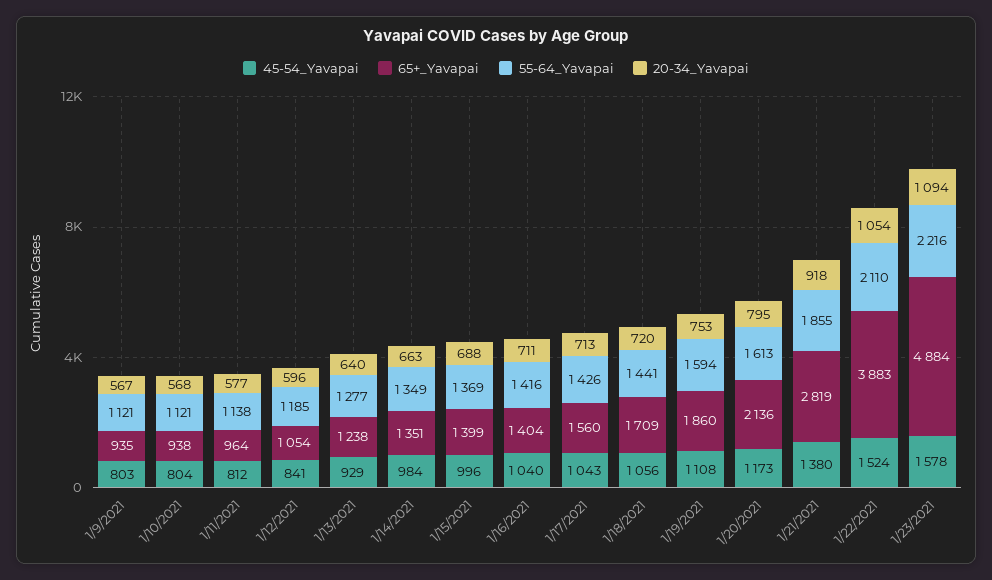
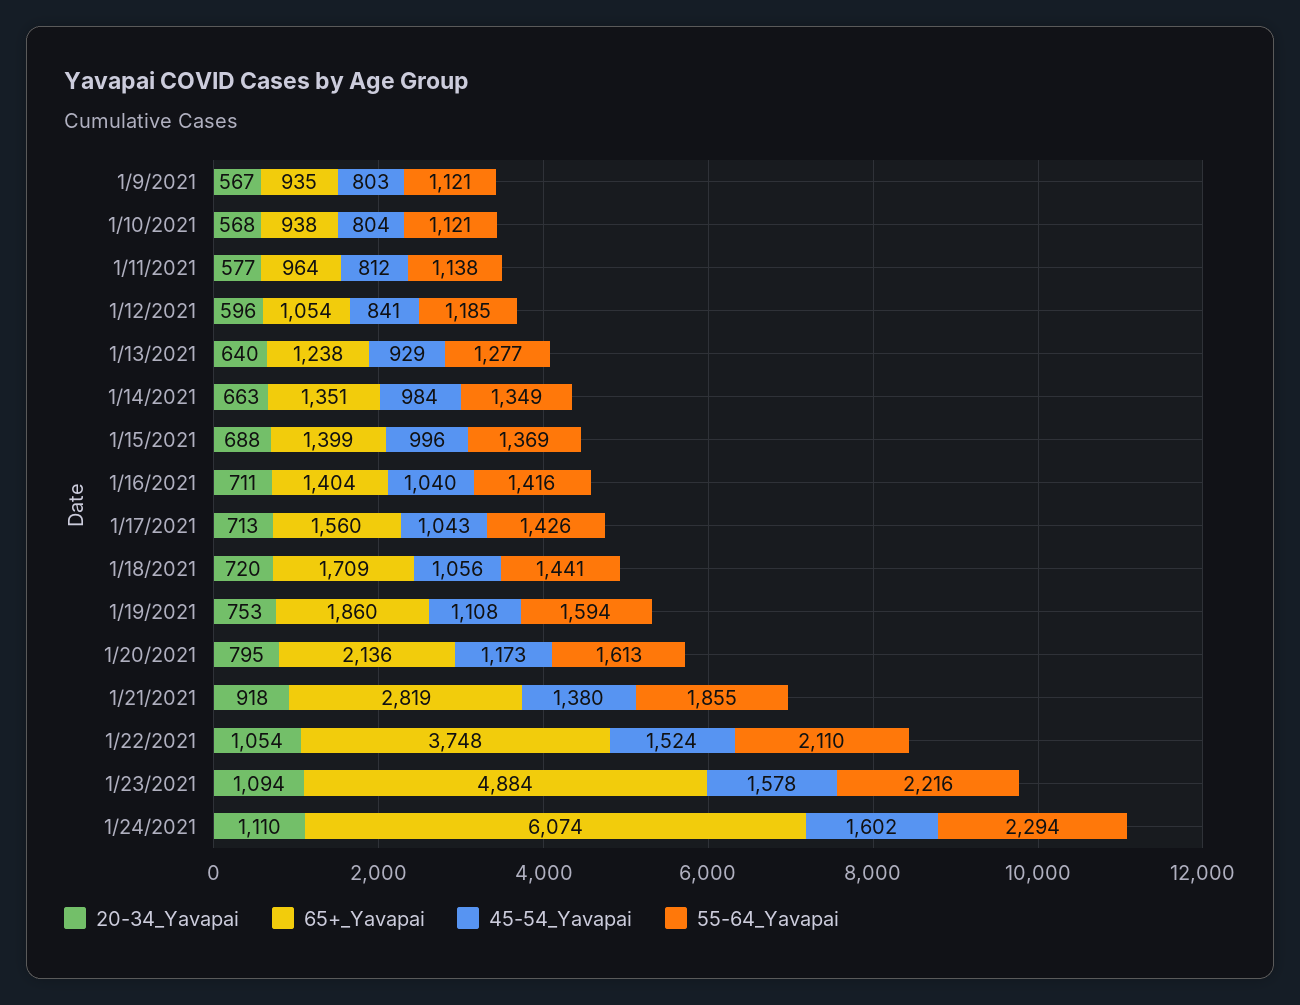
65+_Yavapai, 1/22/2021: 3883 -> 3748
20-34_Yavapai, 1/24/2021: none -> 1110
65+_Yavapai, 1/24/2021: none -> 6074
45-54_Yavapai, 1/24/2021: none -> 1602
55-64_Yavapai, 1/24/2021: none -> 2294

